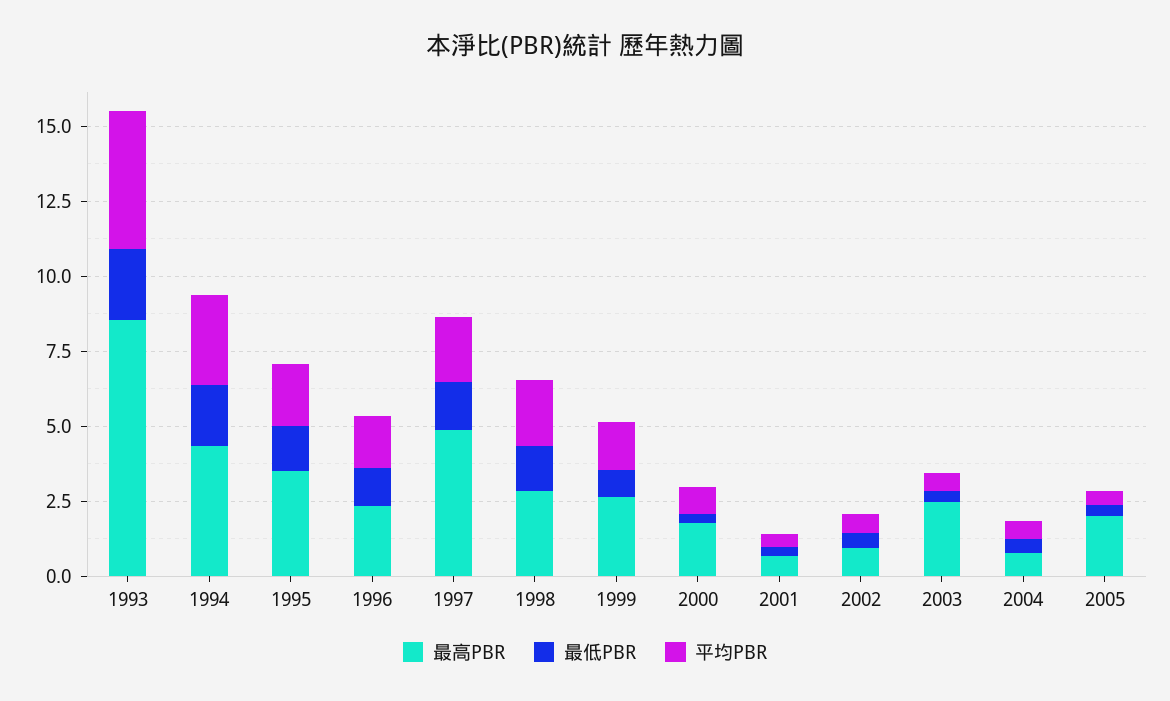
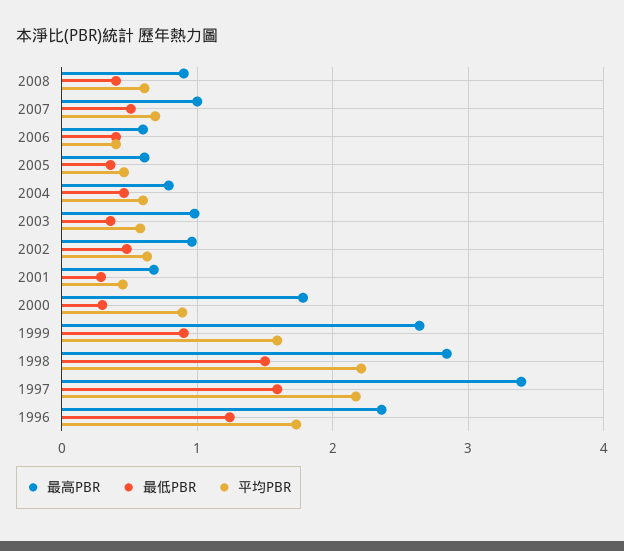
最高PBR, 1993: 8.5 -> none
最低PBR, 1993: 2.5 -> none
平均PBR, 1993: 4.5 -> none
最高PBR, 1994: 4.5 -> none
最低PBR, 1994: 2 -> none
平均PBR, 1994: 3 -> none
最高PBR, 1995: 3.5 -> none
最低PBR, 1995: 1.5 -> none
平均PBR, 1995: 2 -> none
最高PBR, 1997: 5 -> 3.4
最高PBR, 2003: 2.5 -> 1
最高PBR, 2005: 2 -> 0.6
最高PBR, 2008: none -> 0.9
最低PBR, 2008: none -> 0.4
平均PBR, 2008: none -> 0.6
最高PBR, 2007: none -> 1
最低PBR, 2007: none -> 0.5
平均PBR, 2007: none -> 0.7
最高PBR, 2006: none -> 0.6
最低PBR, 2006: none -> 0.4
平均PBR, 2006: none -> 0.4

